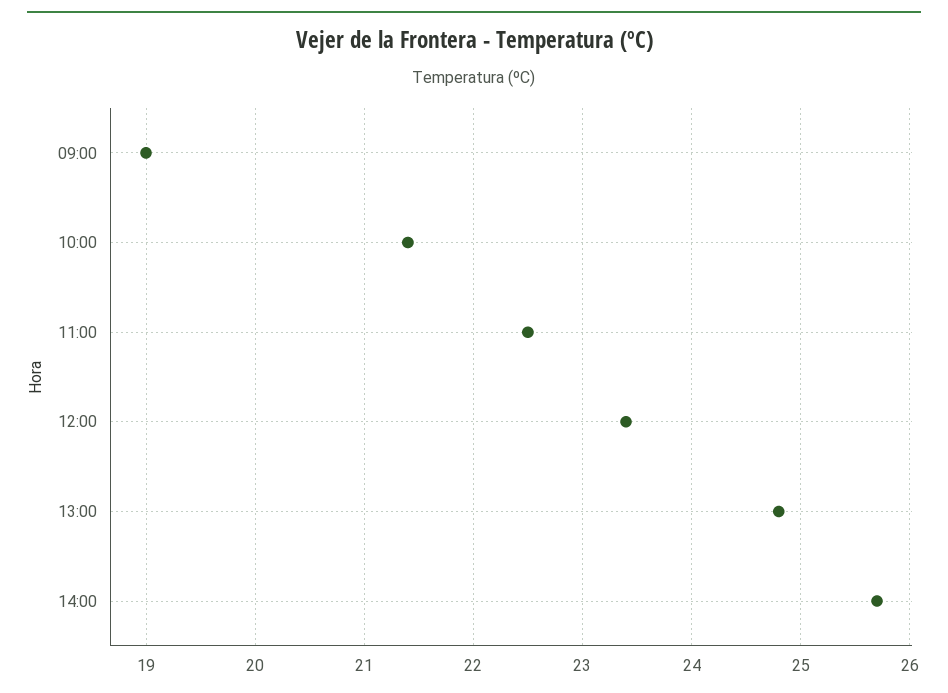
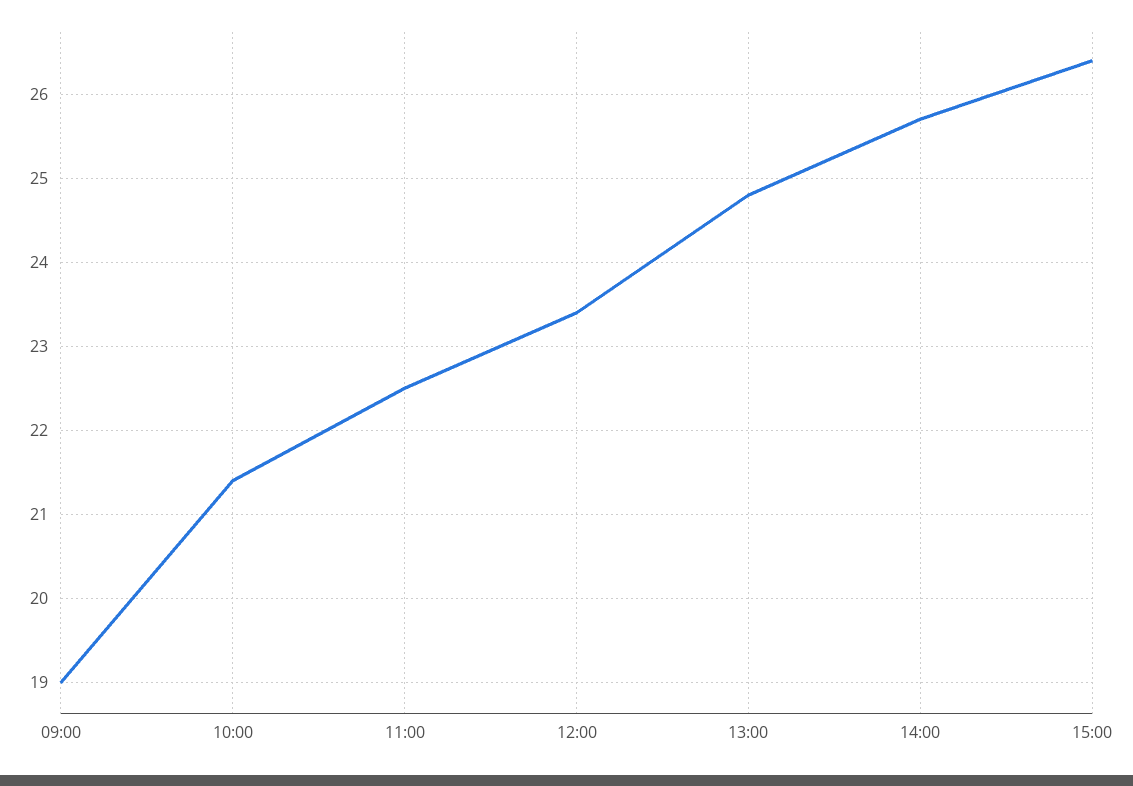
15:00: none -> 26.4

